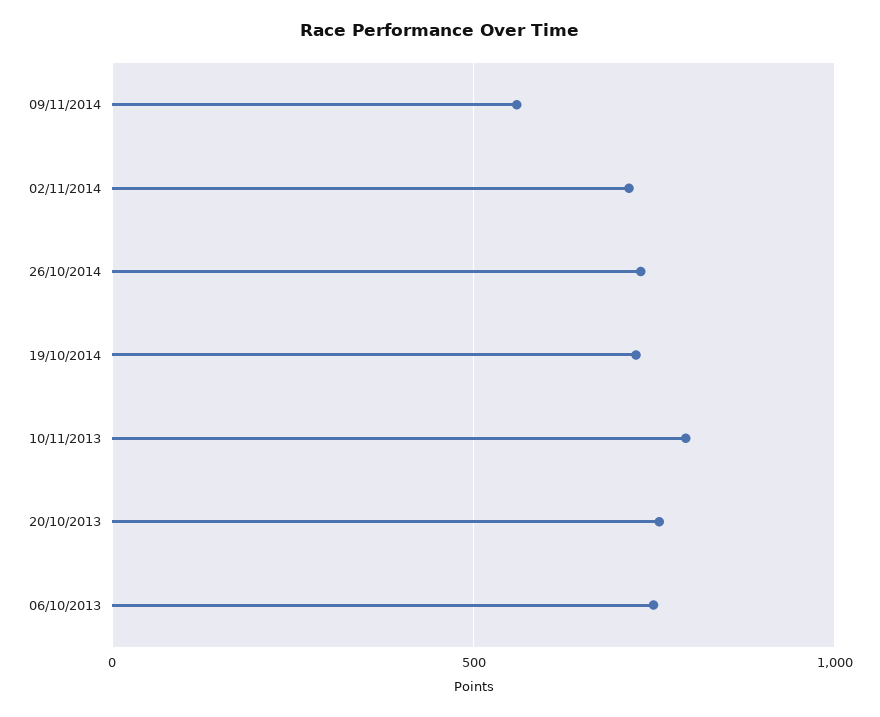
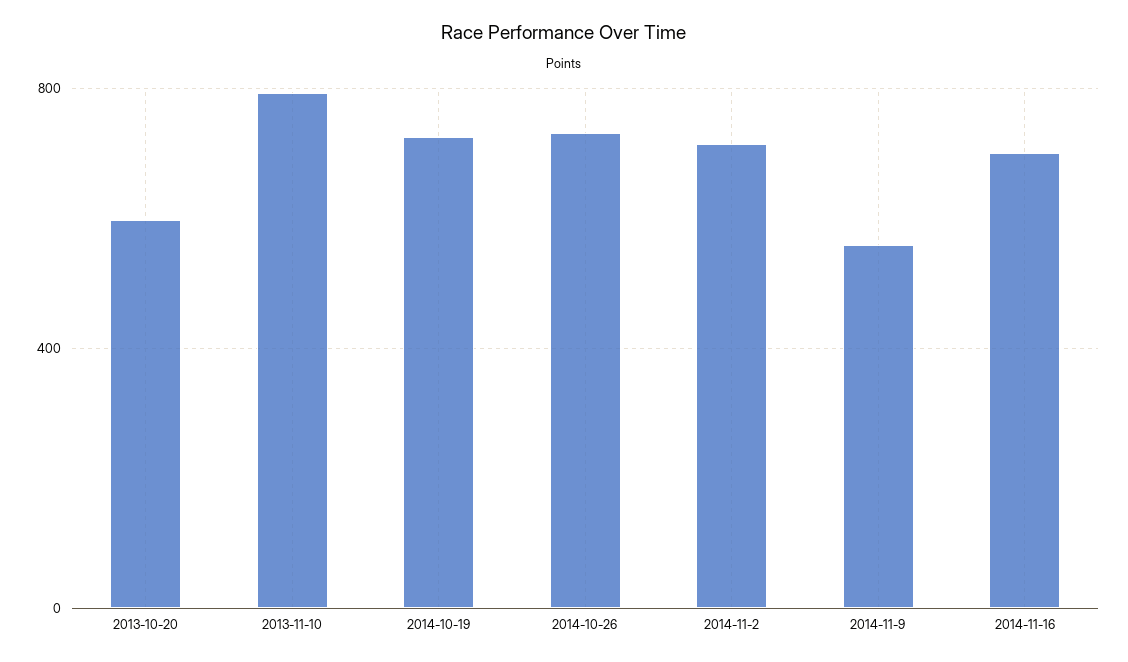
20/10/2013: 750 -> 600
06/10/2013: 750 -> none
2014-11-16: none -> 700

